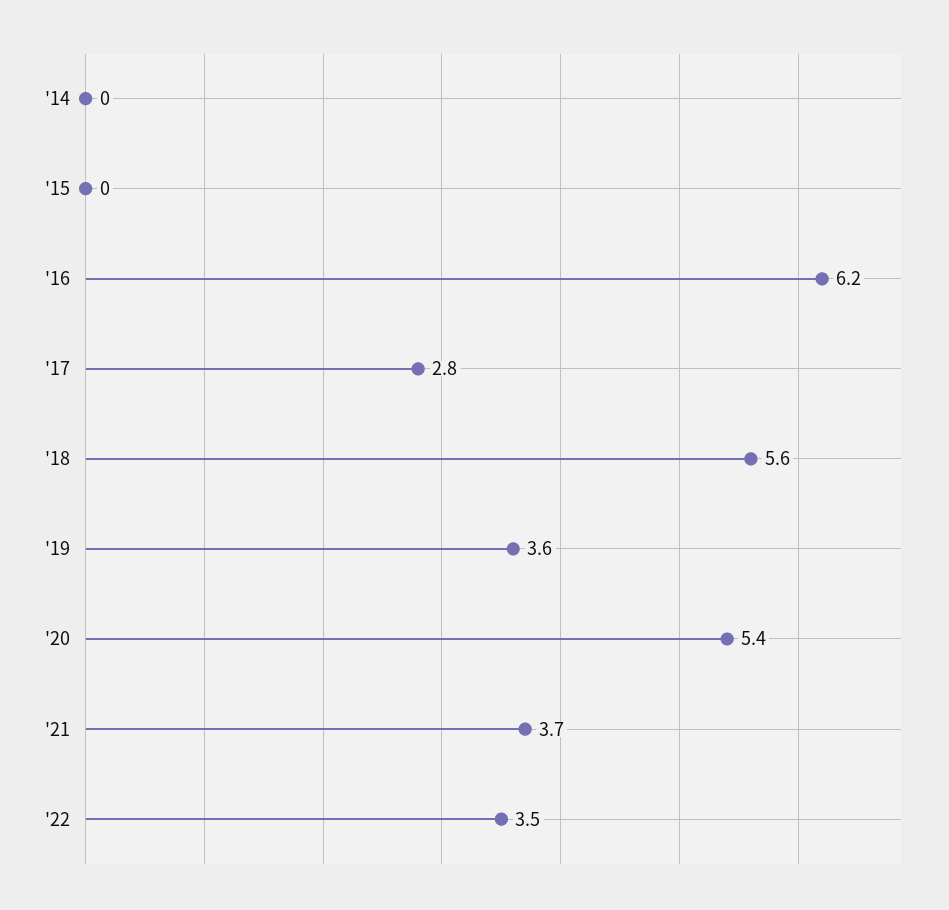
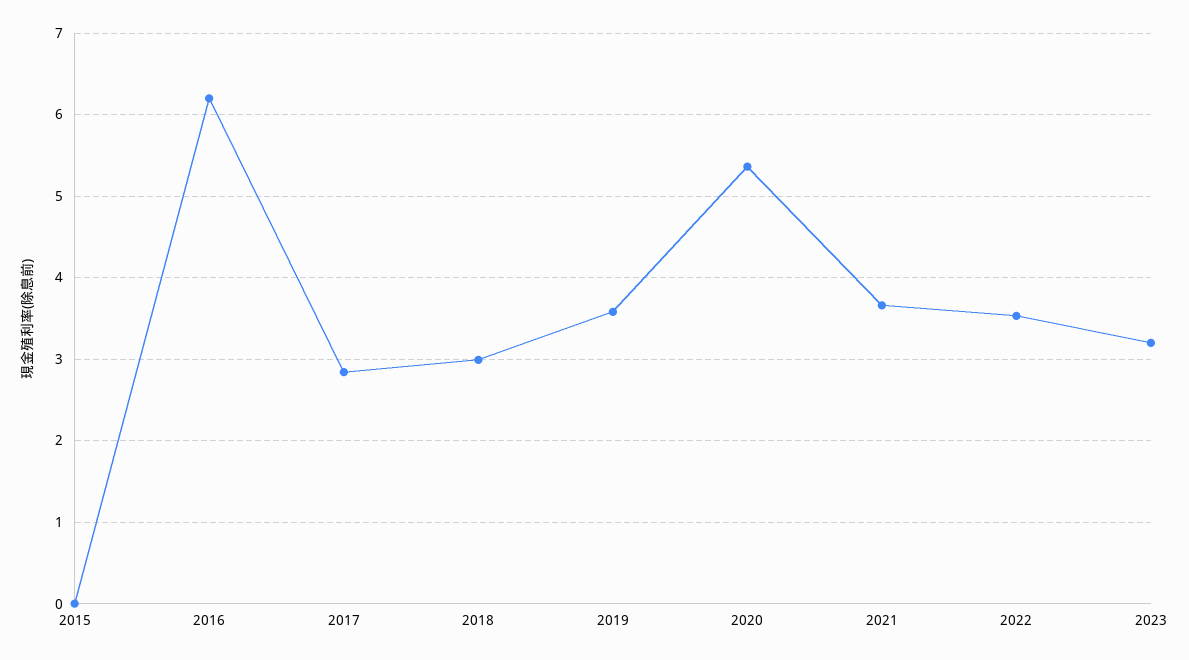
'14: 0 -> none
'18: 5.6 -> 3
2023: none -> 3.2

